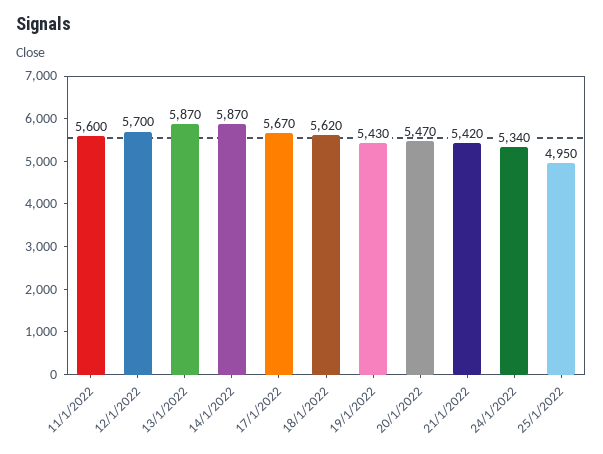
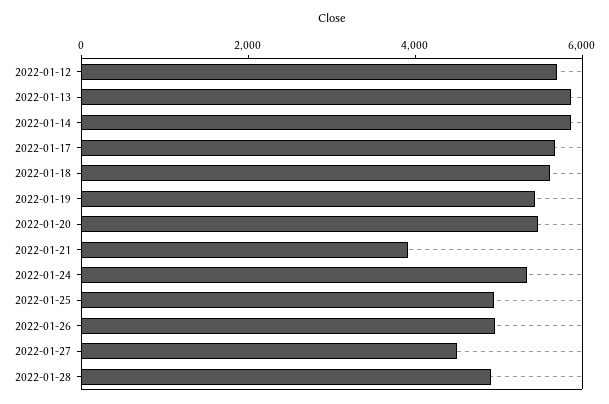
11/1/2022: 5600 -> none
21/1/2022: 5420 -> 4000
2022-01-26: none -> 5000
2022-01-27: none -> 4500
2022-01-28: none -> 5000

